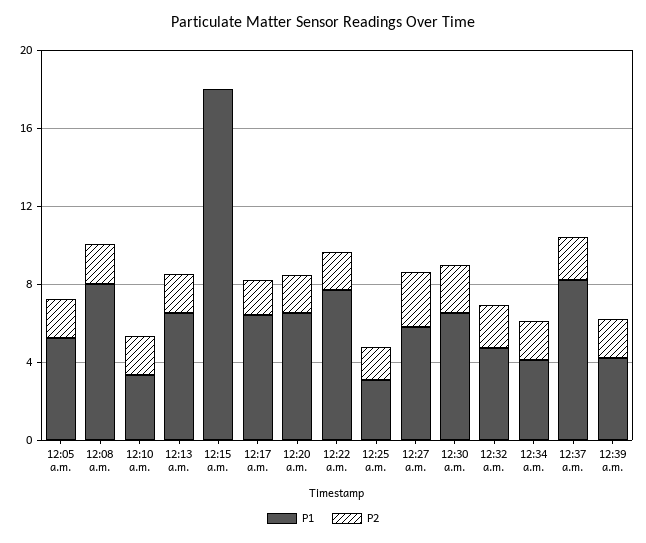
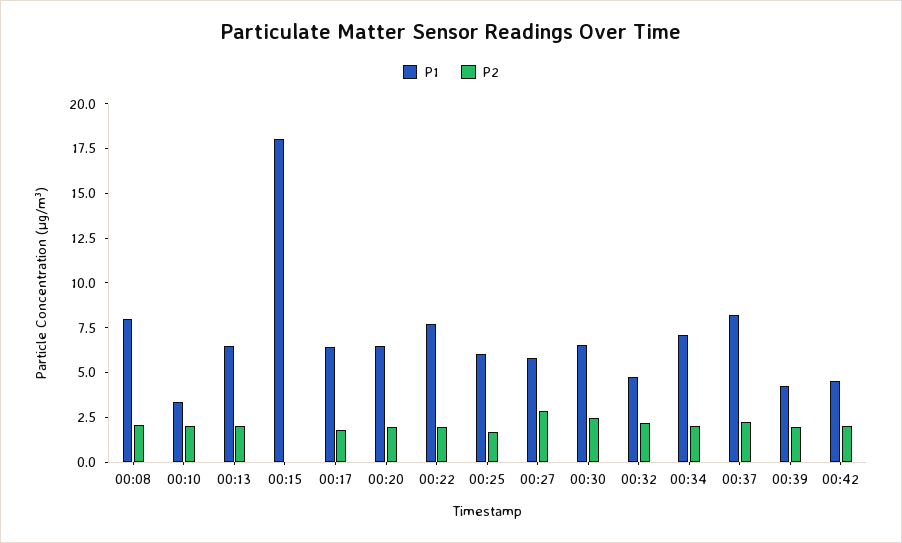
P1, 12:05 a.m.: 5 -> none
P2, 12:05 a.m.: 2 -> none
P1, 12:25 a.m.: 3 -> 6
P1, 12:34 a.m.: 4 -> 7
P1, 00:42: none -> 4.5
P2, 00:42: none -> 2

